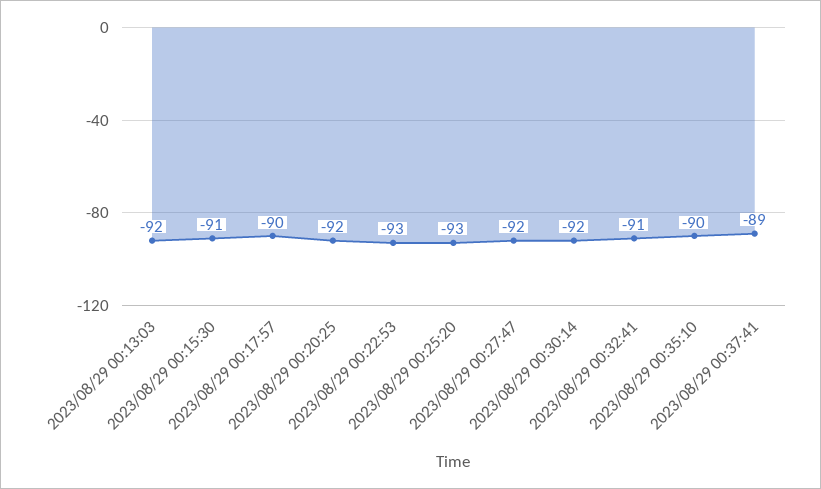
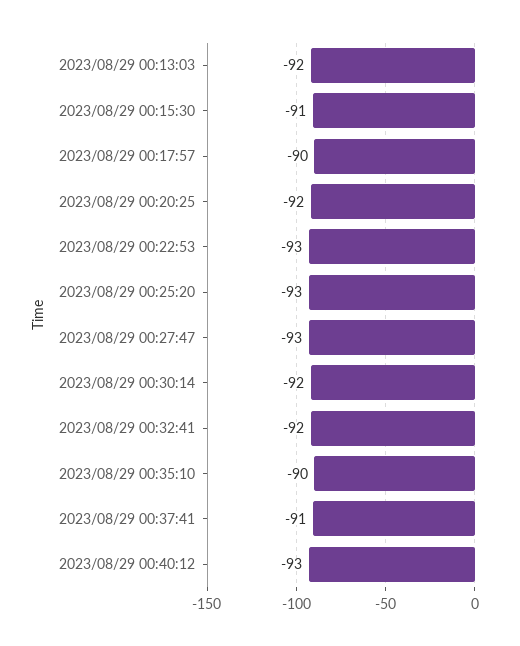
2023/08/29 00:27:47: -92 -> -93
2023/08/29 00:32:41: -91 -> -92
2023/08/29 00:37:41: -89 -> -91
2023/08/29 00:40:12: none -> -93

